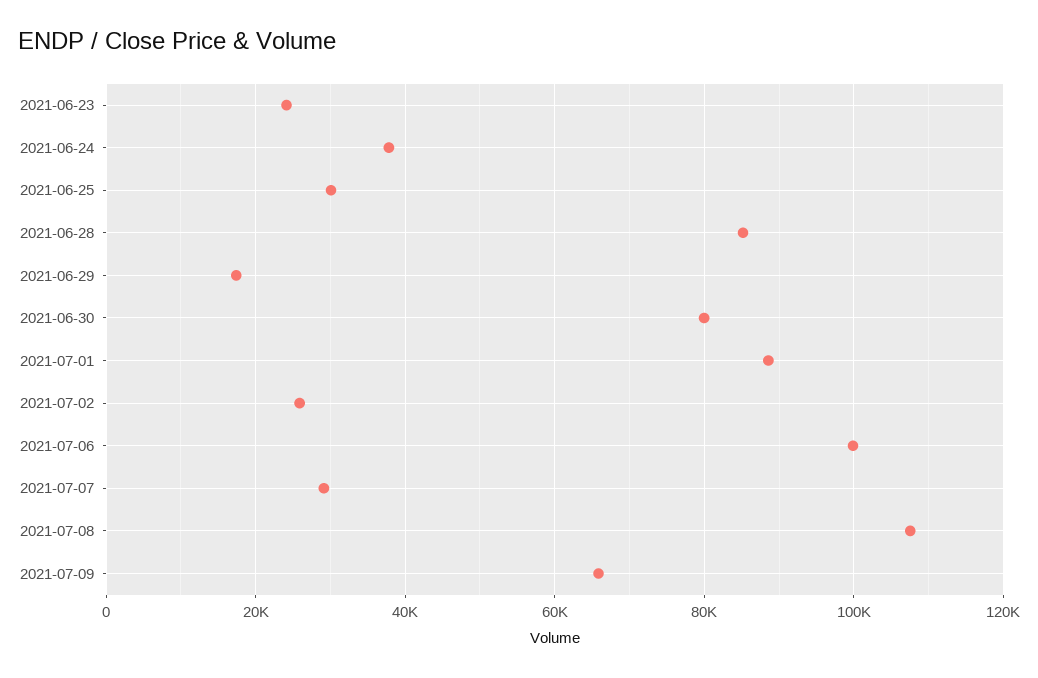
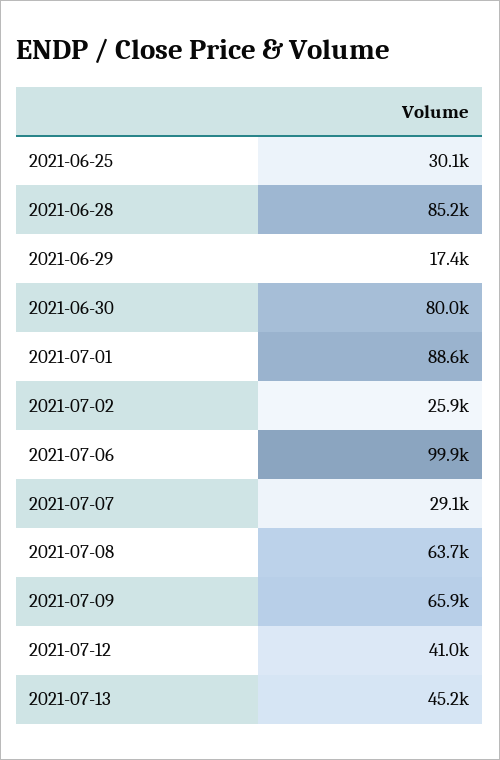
2021-06-23: 24000 -> none
2021-06-24: 38000 -> none
2021-07-08: 108000 -> 63700
2021-07-12: none -> 41000
2021-07-13: none -> 45200

